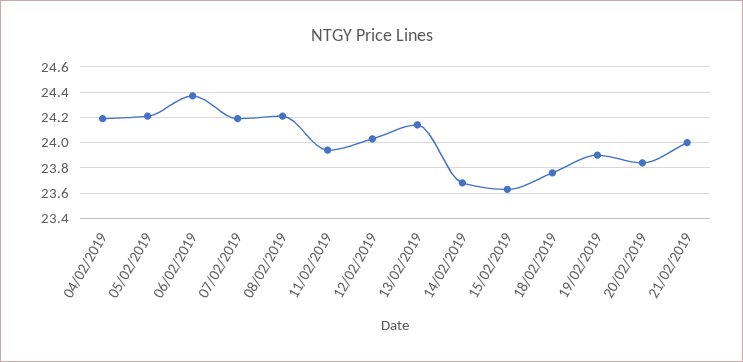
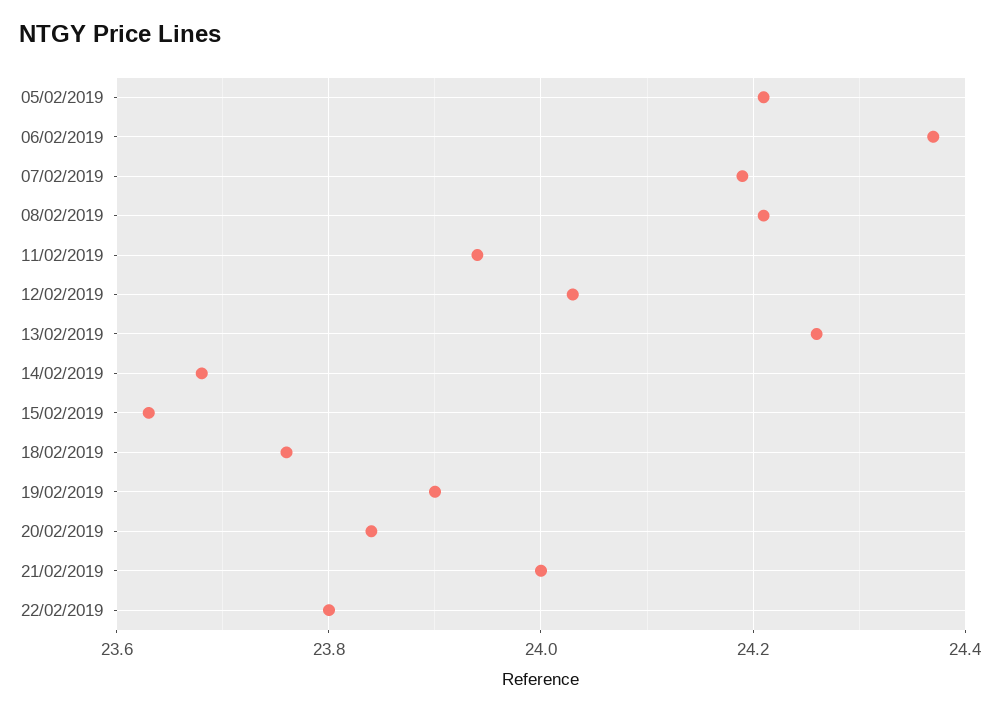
04/02/2019: 24.2 -> none
13/02/2019: 24.15 -> 24.25
22/02/2019: none -> 23.8

